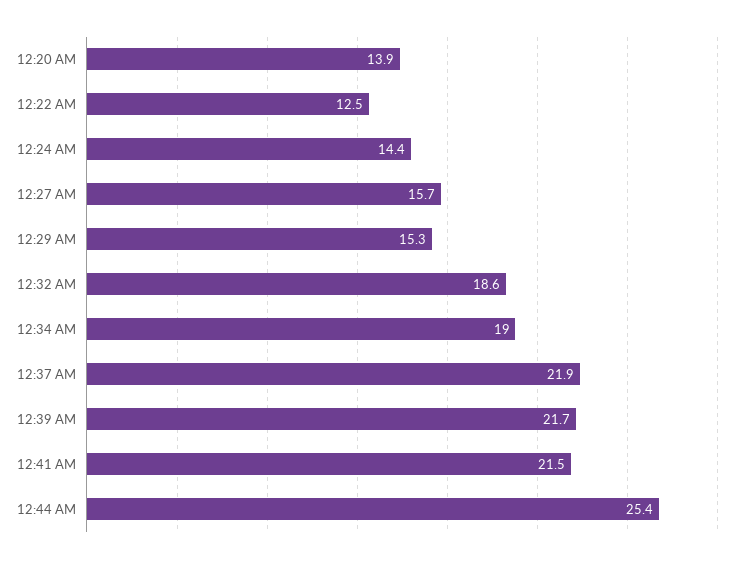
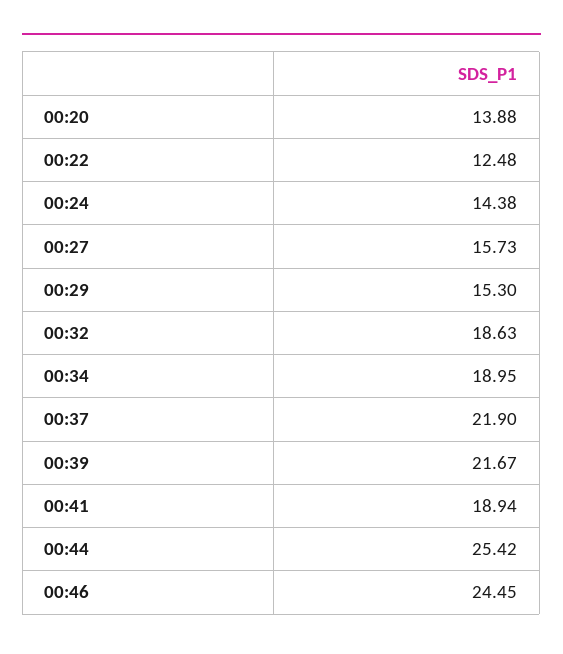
12:41 AM: 21.5 -> 18.94
00:46: none -> 24.45

